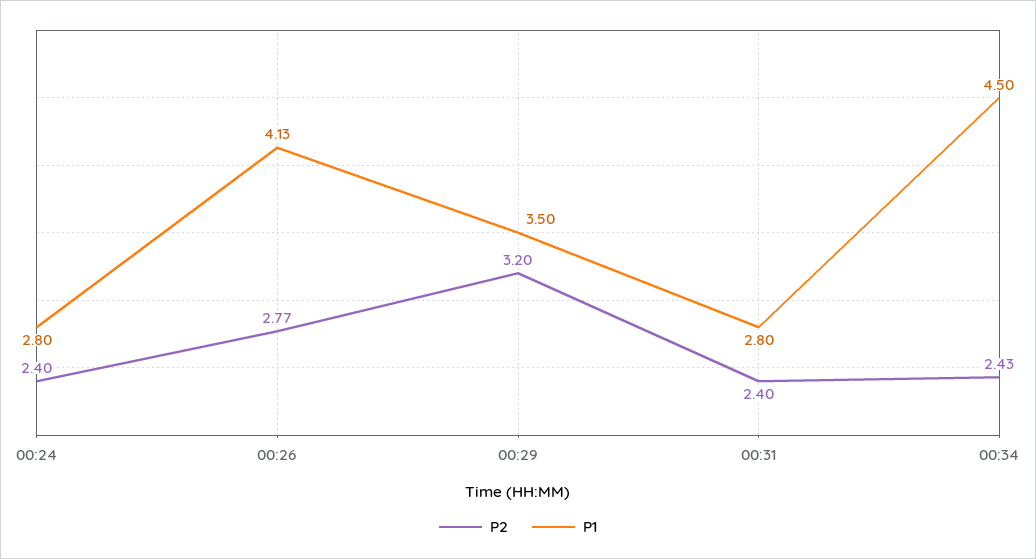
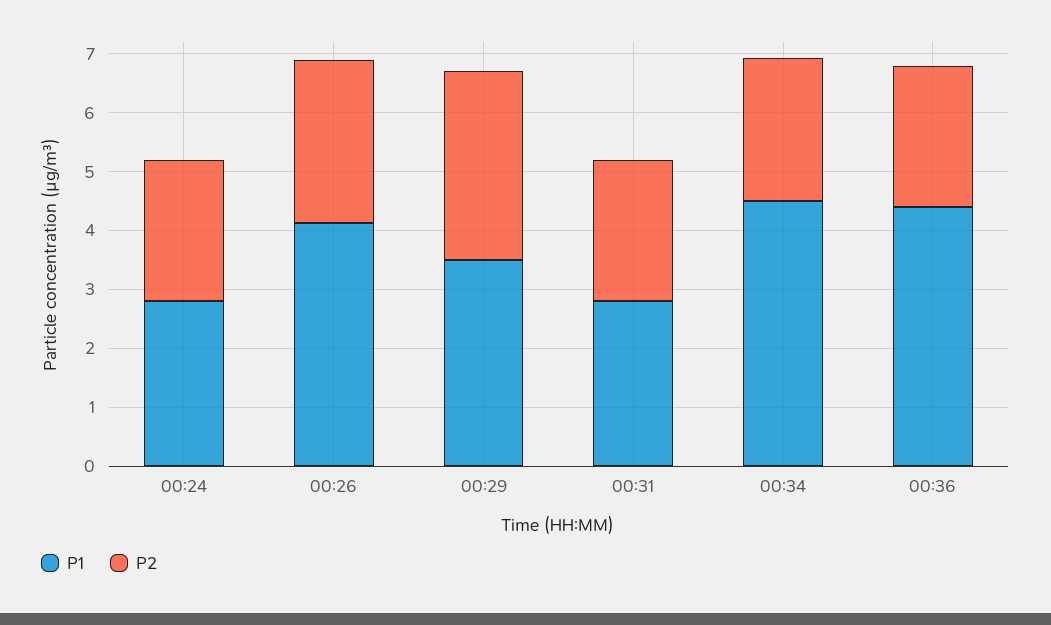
P1, 00:36: none -> 4.4
P2, 00:36: none -> 2.4

